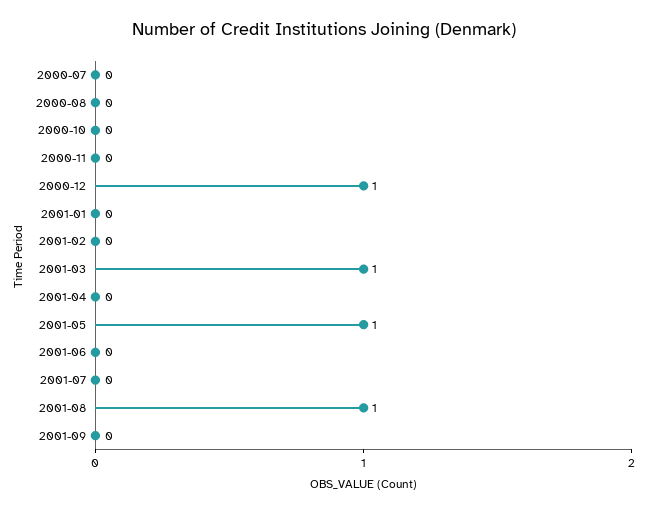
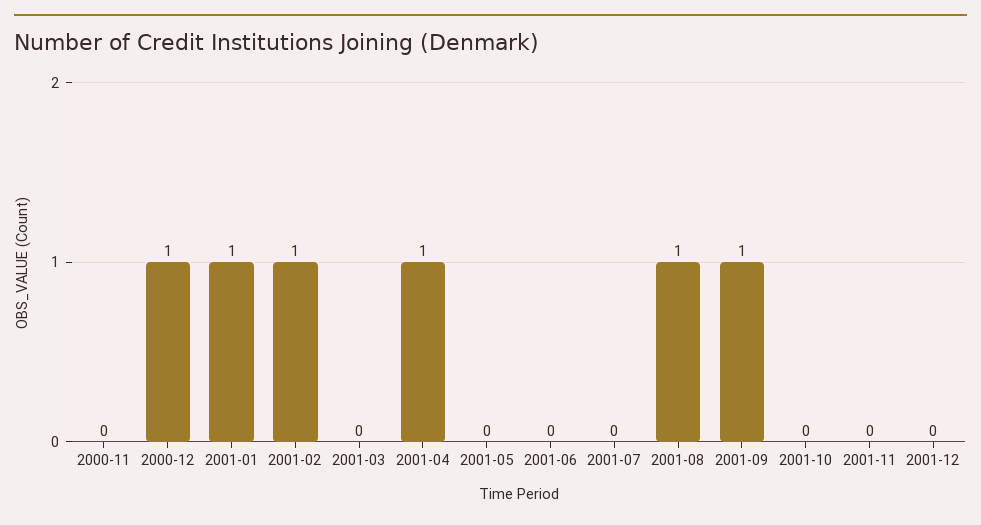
2000-07: 0 -> none
2000-08: 0 -> none
2000-10: 0 -> none
2001-01: 0 -> 1
2001-02: 0 -> 1
2001-03: 1 -> 0
2001-04: 0 -> 1
2001-05: 1 -> 0
2001-09: 0 -> 1
2001-10: none -> 0
2001-11: none -> 0
2001-12: none -> 0

